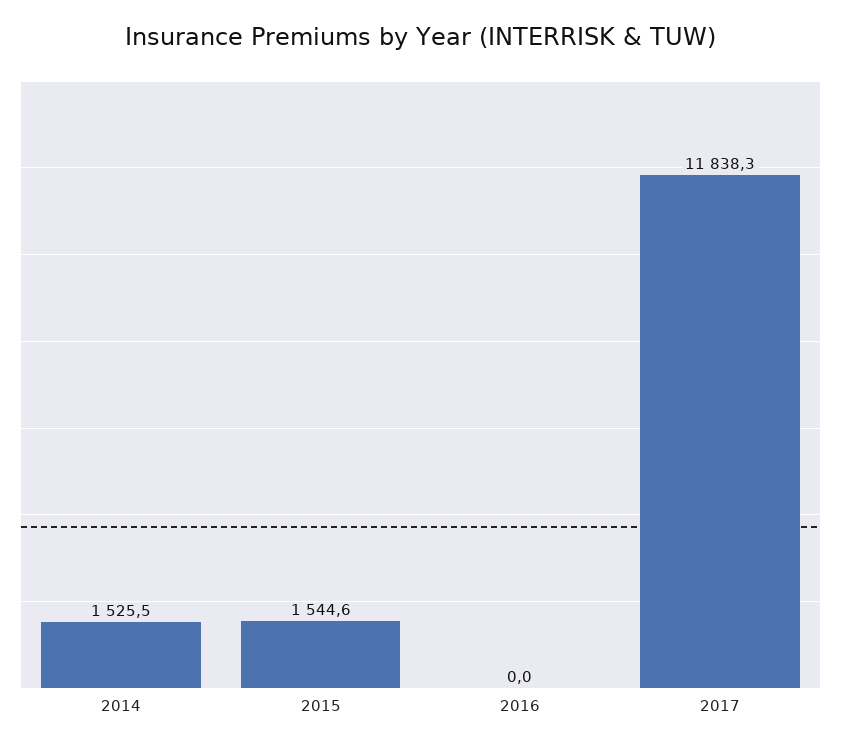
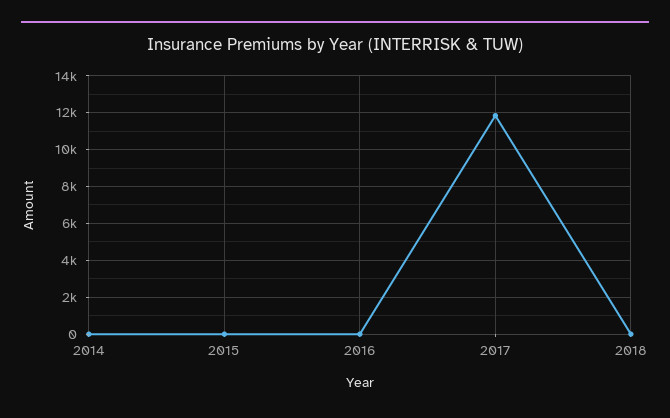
2014: 1525.5 -> 0
2015: 1544.6 -> 0
2018: none -> 0

